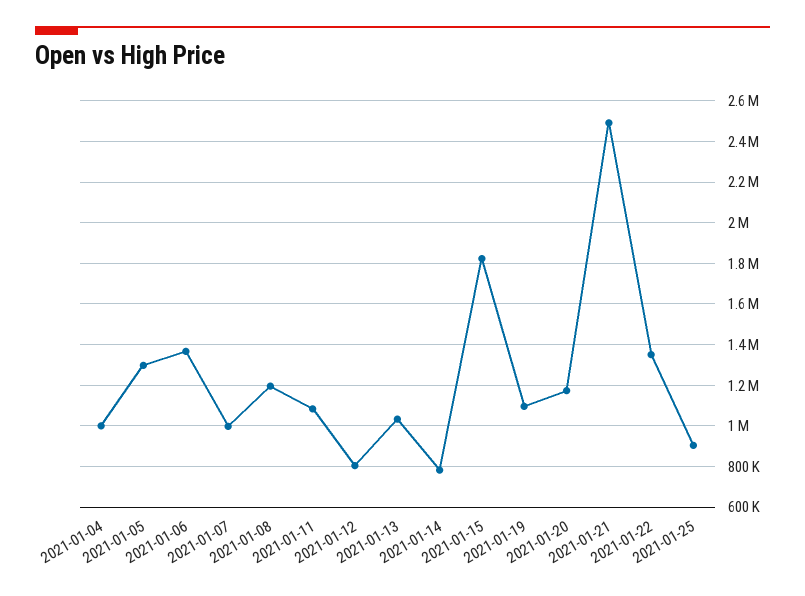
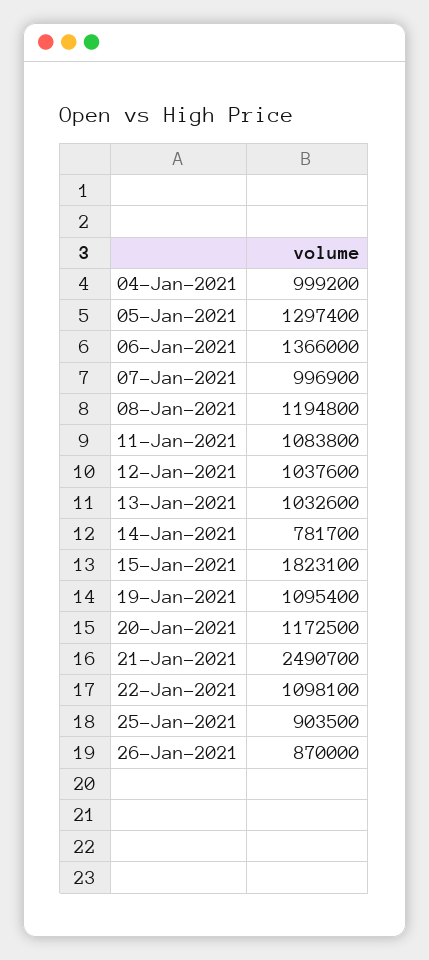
2021-01-12: 800000 -> 1037600
2021-01-22: 1350000 -> 1098100
26-Jan-2021: none -> 870000

